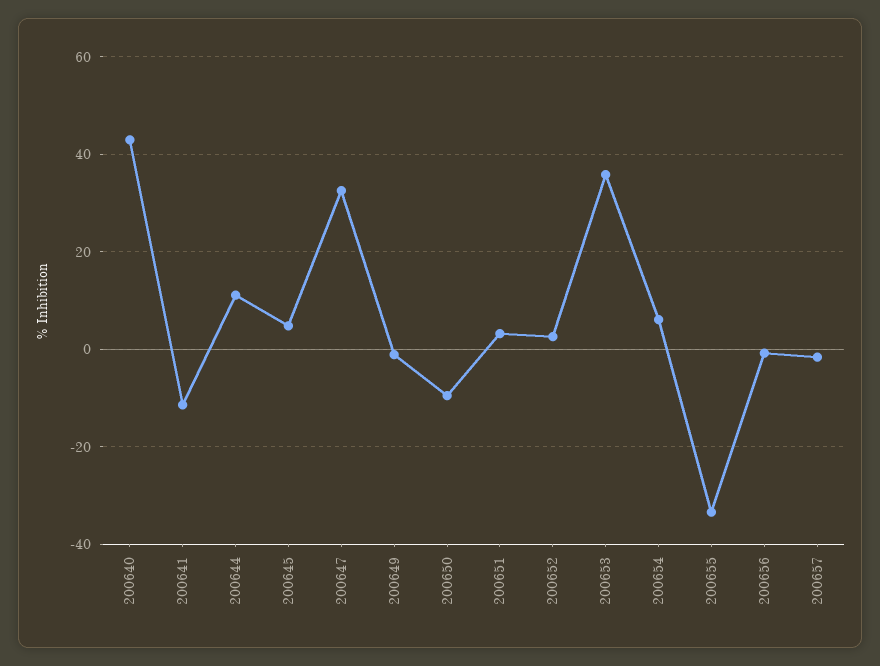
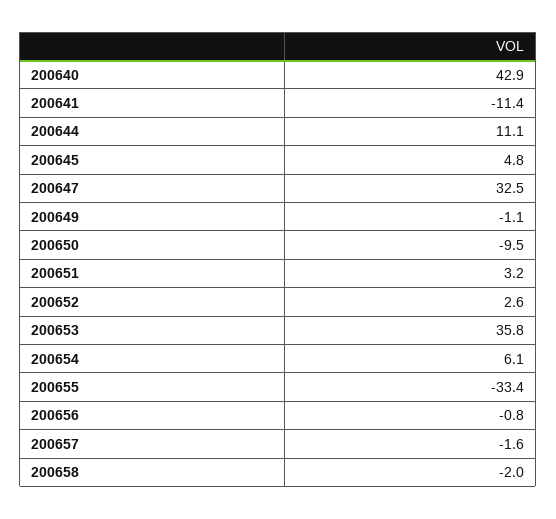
200658: none -> -2

